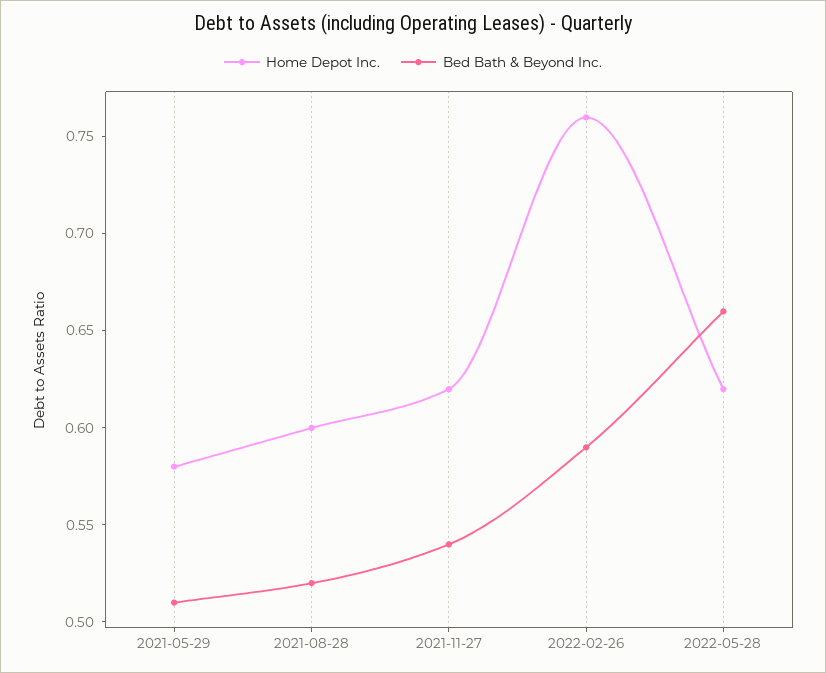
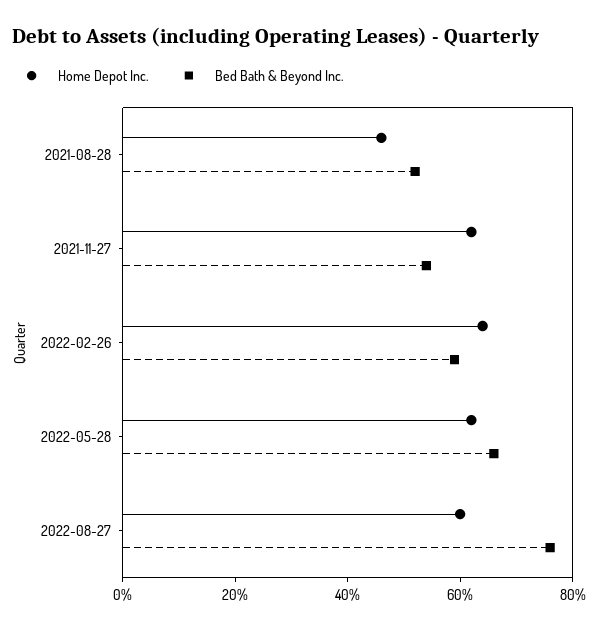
Home Depot Inc., 2021-05-29: 0.58 -> none
Bed Bath & Beyond Inc., 2021-05-29: 0.51 -> none
Home Depot Inc., 2021-08-28: 0.6 -> 0.45
Home Depot Inc., 2022-02-26: 0.76 -> 0.65
Home Depot Inc., 2022-08-27: none -> 0.6
Bed Bath & Beyond Inc., 2022-08-27: none -> 0.75

